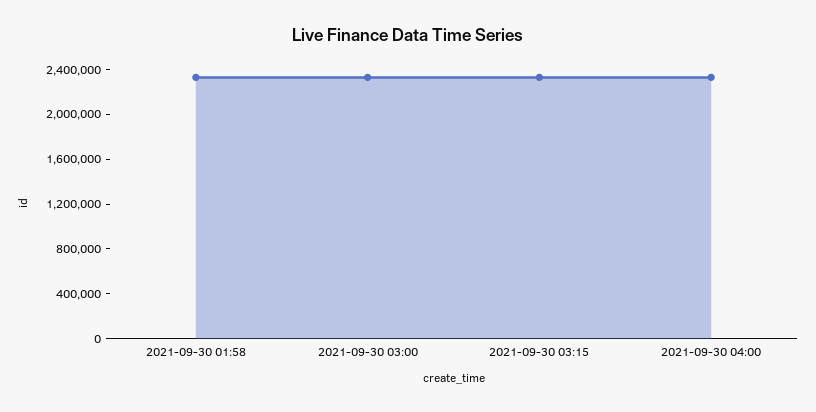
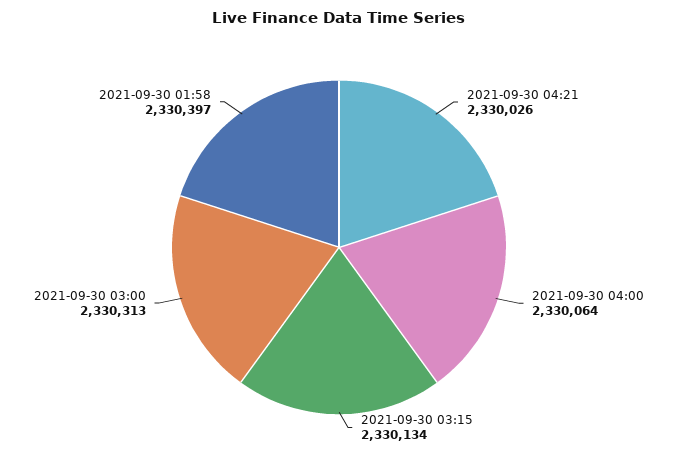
2021-09-30 04:21: none -> 2330026

